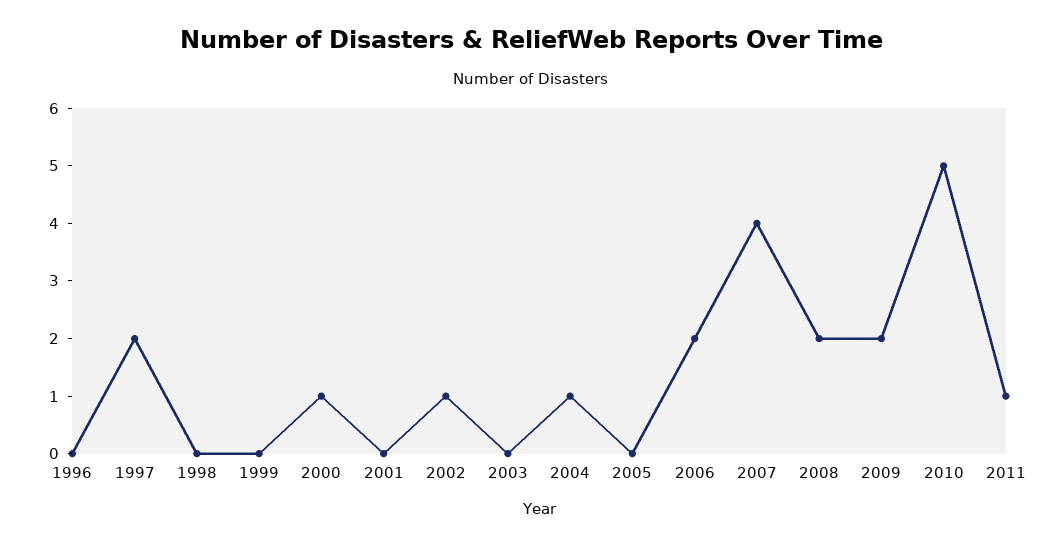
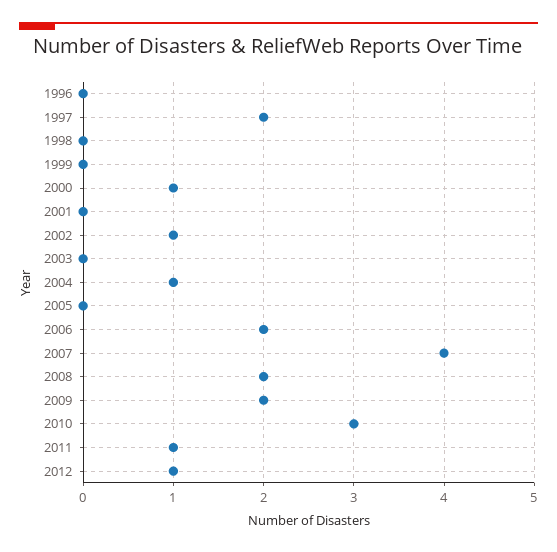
2010: 5 -> 3
2012: none -> 1

